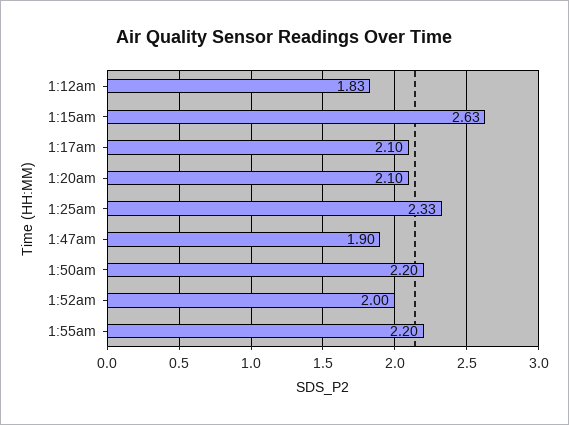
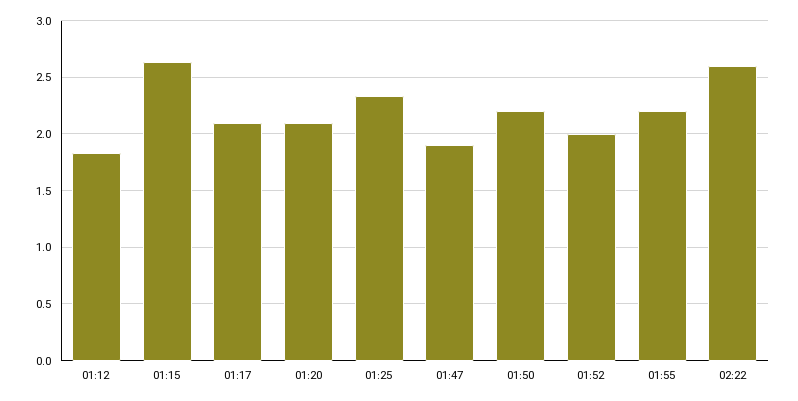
02:22: none -> 2.6

